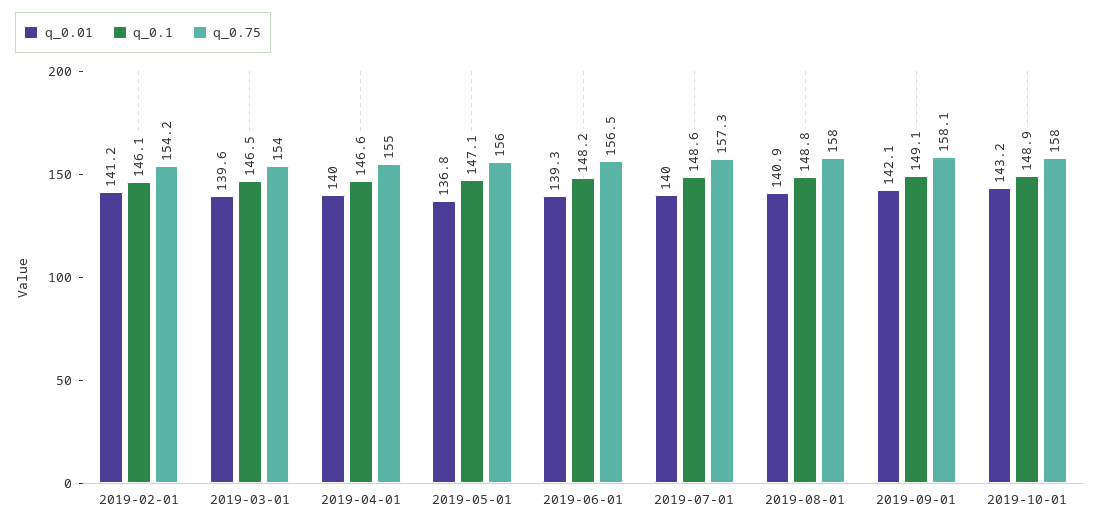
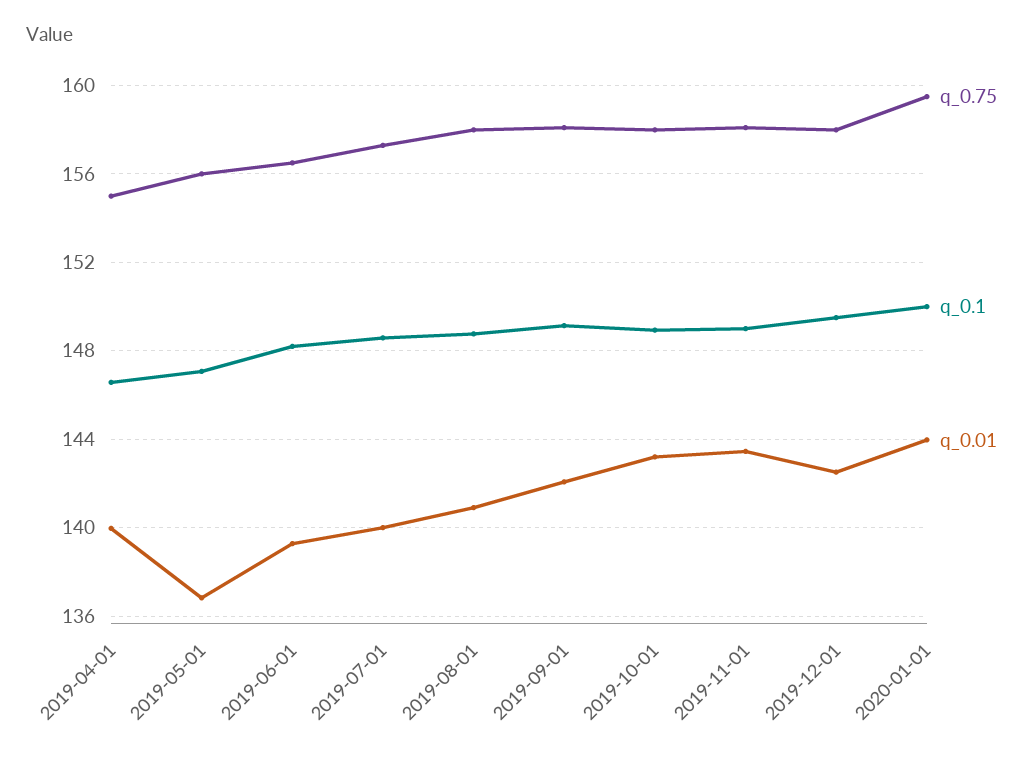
q_0.01, 2019-02-01: 141.2 -> none
q_0.1, 2019-02-01: 146.1 -> none
q_0.75, 2019-02-01: 154.2 -> none
q_0.01, 2019-03-01: 139.6 -> none
q_0.1, 2019-03-01: 146.5 -> none
q_0.75, 2019-03-01: 154 -> none
q_0.75, 2019-11-01: none -> 158
q_0.1, 2019-11-01: none -> 149
q_0.01, 2019-11-01: none -> 143.5
q_0.75, 2019-12-01: none -> 158
q_0.1, 2019-12-01: none -> 149.5
q_0.01, 2019-12-01: none -> 142.5
q_0.75, 2020-01-01: none -> 159.5
q_0.1, 2020-01-01: none -> 150
q_0.01, 2020-01-01: none -> 144

